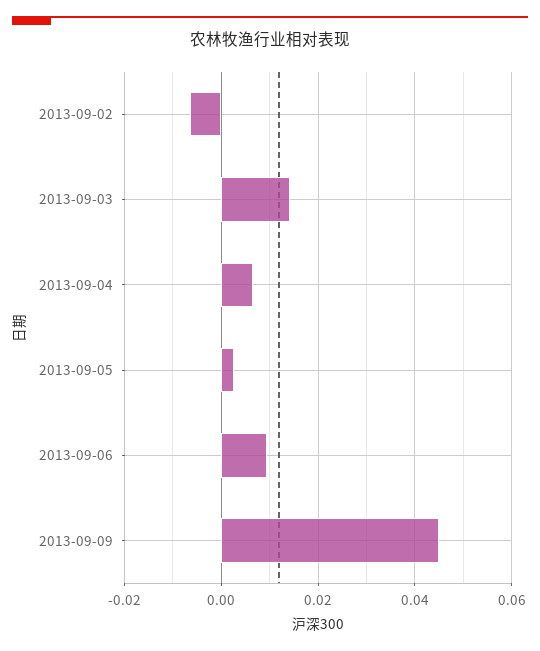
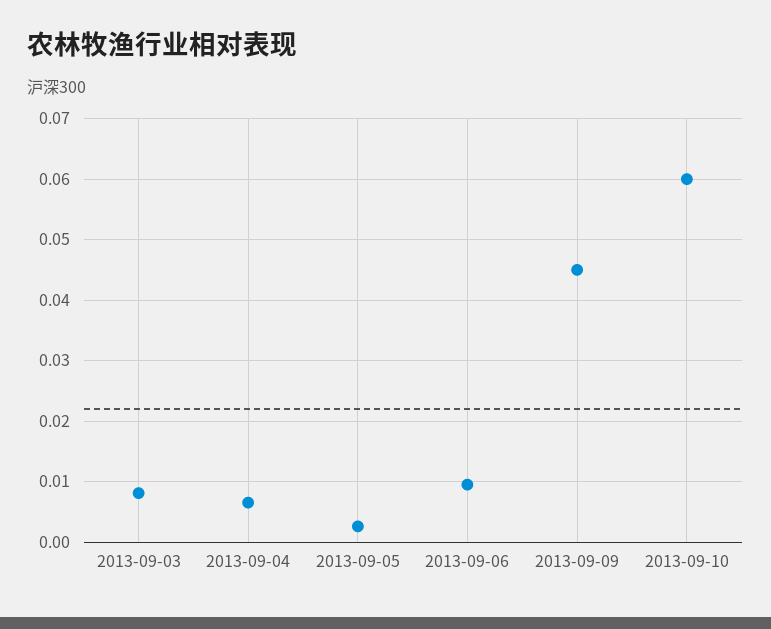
2013-09-02: -0.006 -> none
2013-09-03: 0.014 -> 0.008
2013-09-10: none -> 0.06

